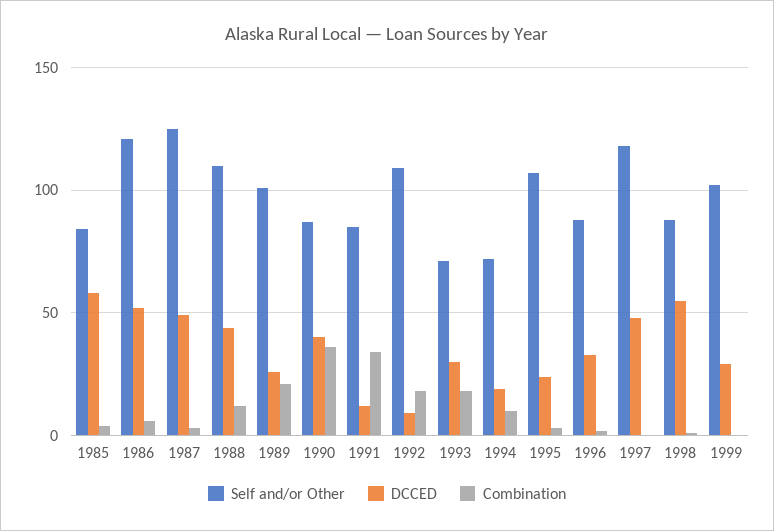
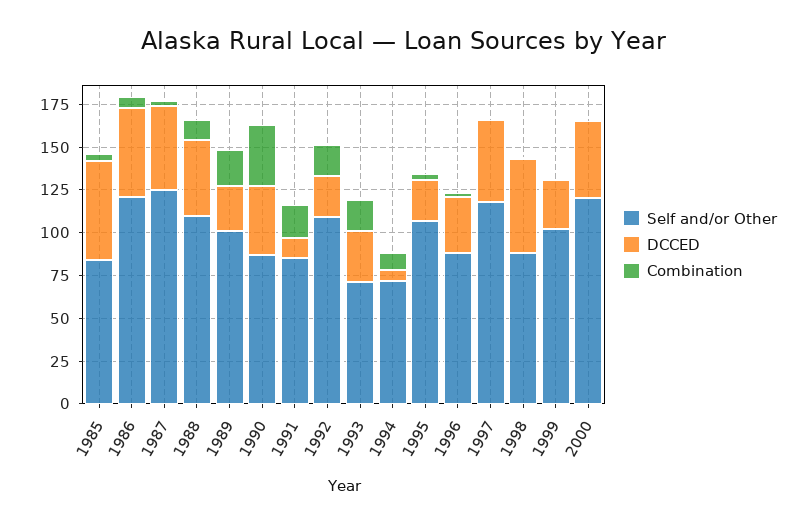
Combination, 1991: 35 -> 20
DCCED, 1992: 10 -> 25
DCCED, 1994: 20 -> 5
Self and/or Other, 2000: none -> 120
DCCED, 2000: none -> 45
Combination, 2000: none -> 0

